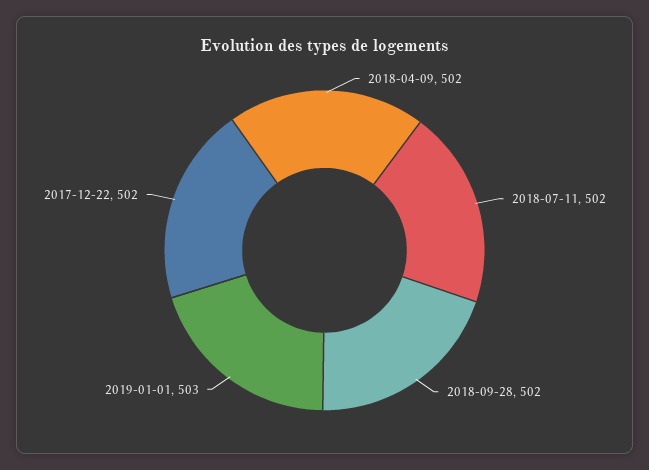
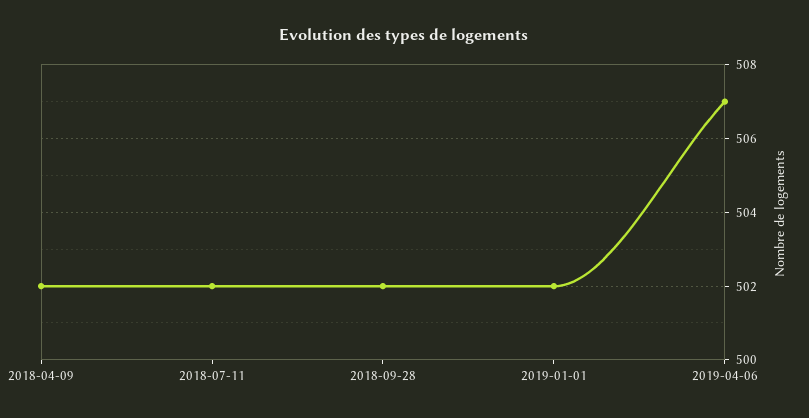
2019-01-01: 503 -> 502
2017-12-22: 502 -> none
2019-04-06: none -> 507

